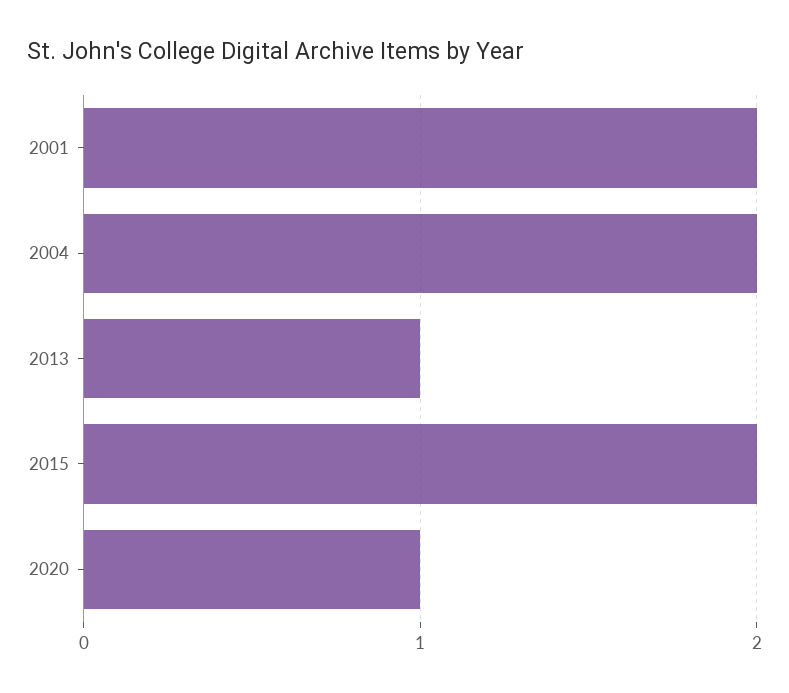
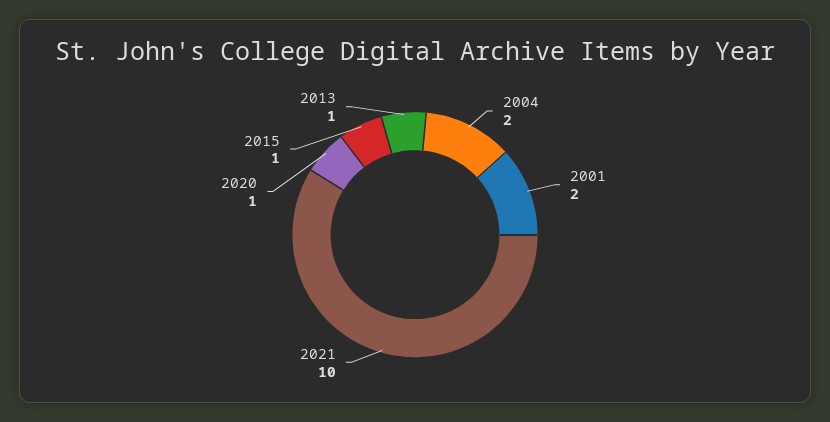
2015: 2 -> 1
2021: none -> 10

